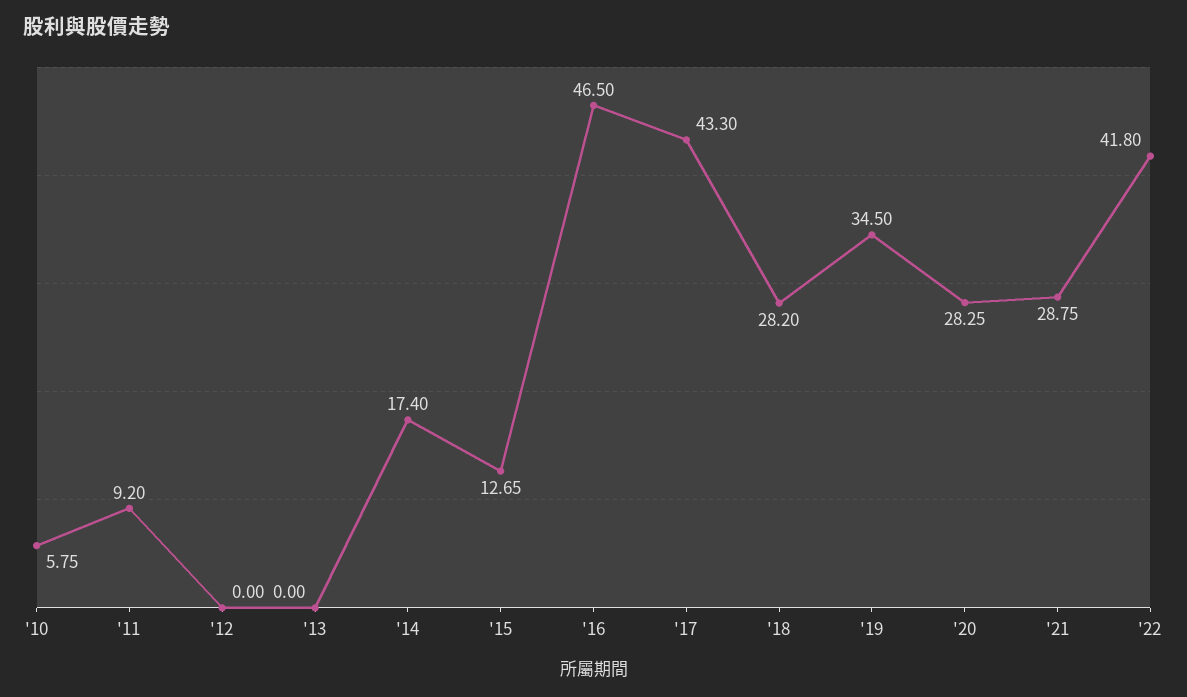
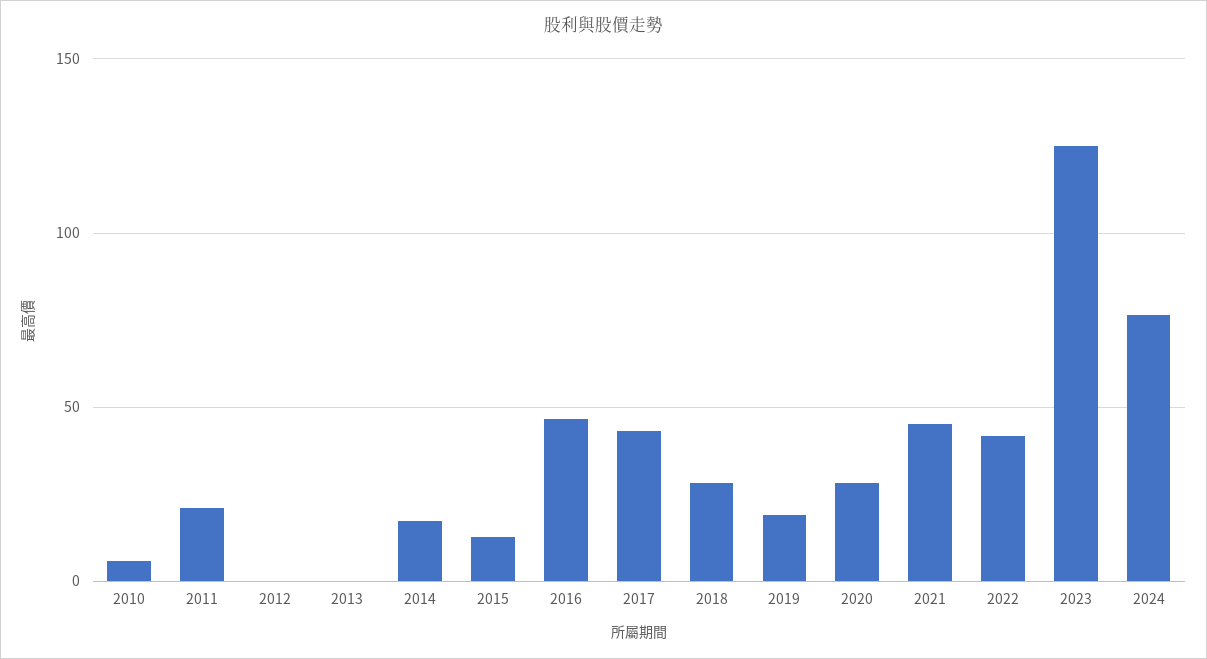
'11: 9.2 -> 20
'19: 34.5 -> 20
'21: 28.75 -> 45
2023: none -> 125
2024: none -> 75

